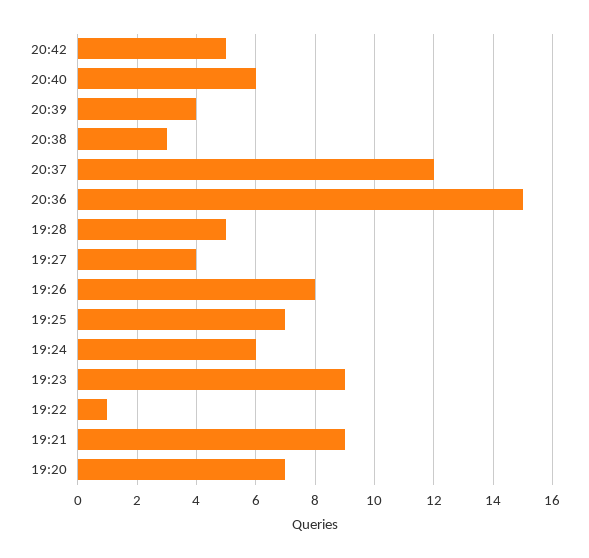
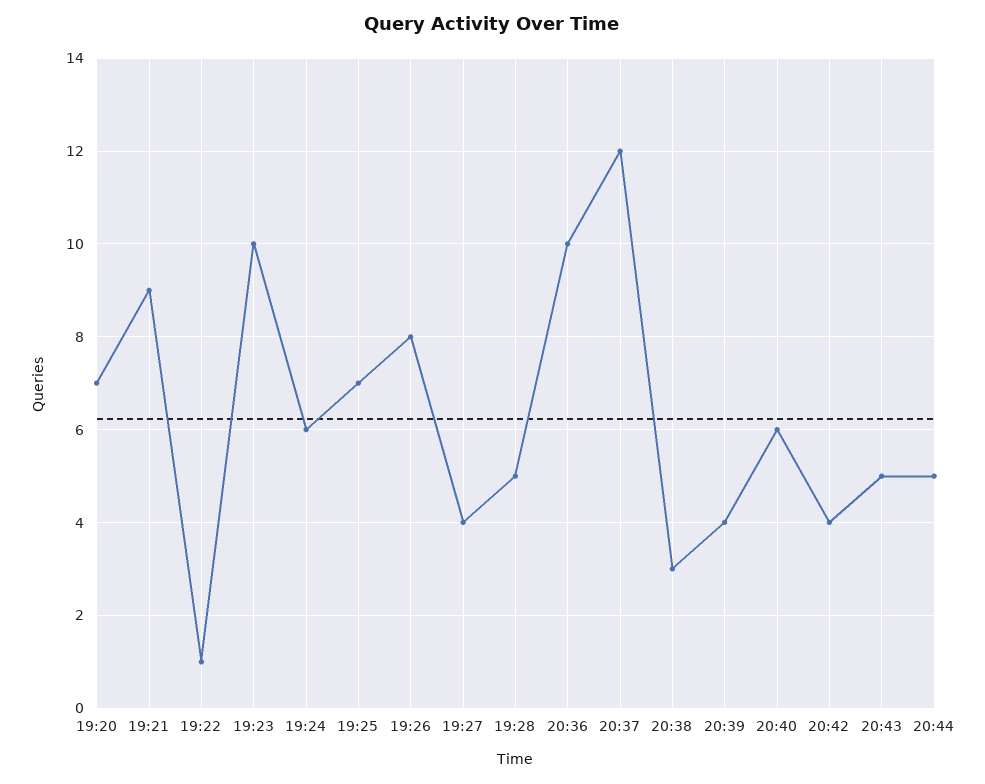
20:42: 5 -> 4
20:36: 15 -> 10
19:23: 9 -> 10
20:43: none -> 5
20:44: none -> 5

